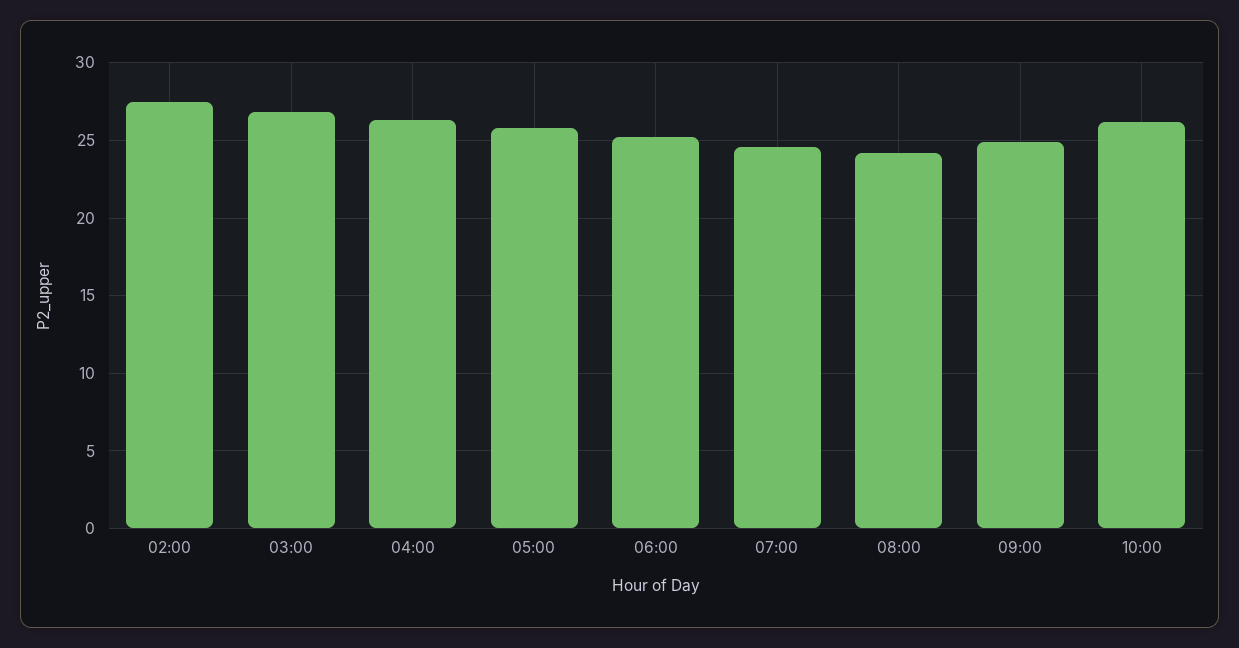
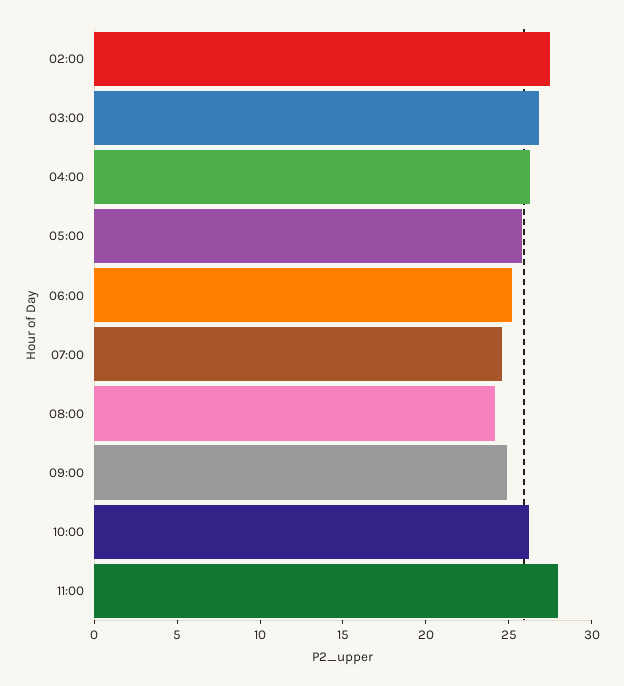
11:00: none -> 28

